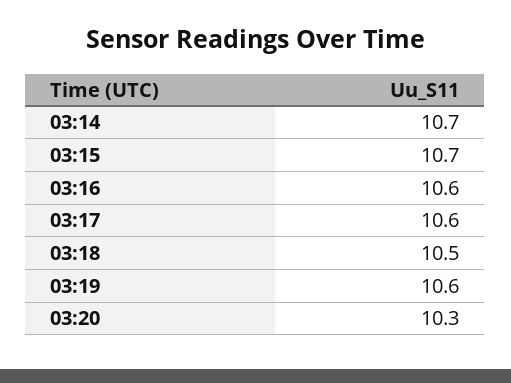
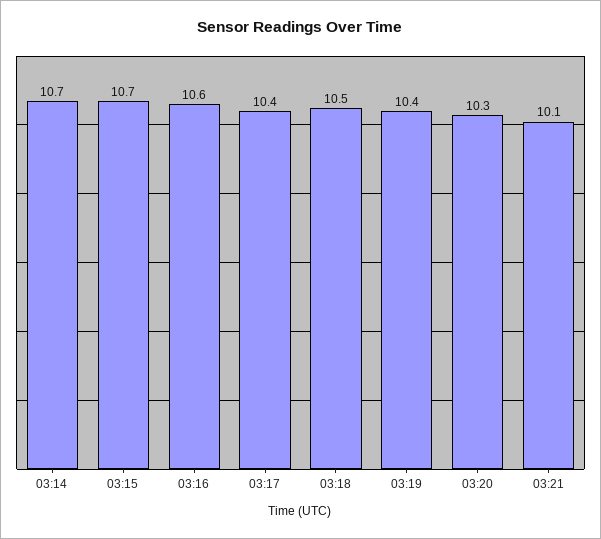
03:17: 10.6 -> 10.4
03:19: 10.6 -> 10.4
03:21: none -> 10.1

